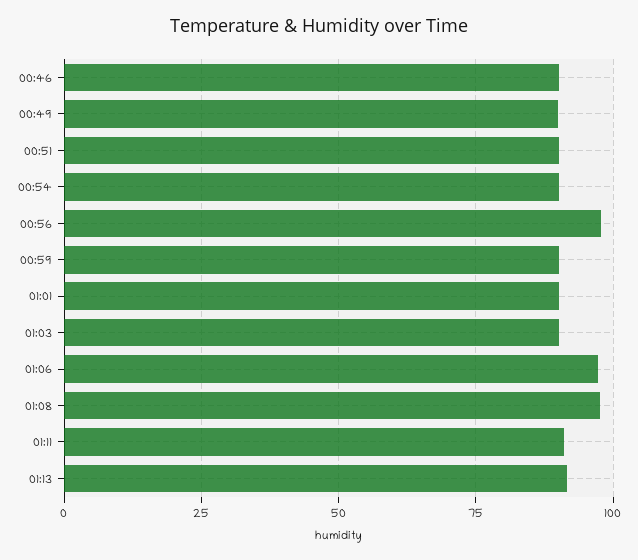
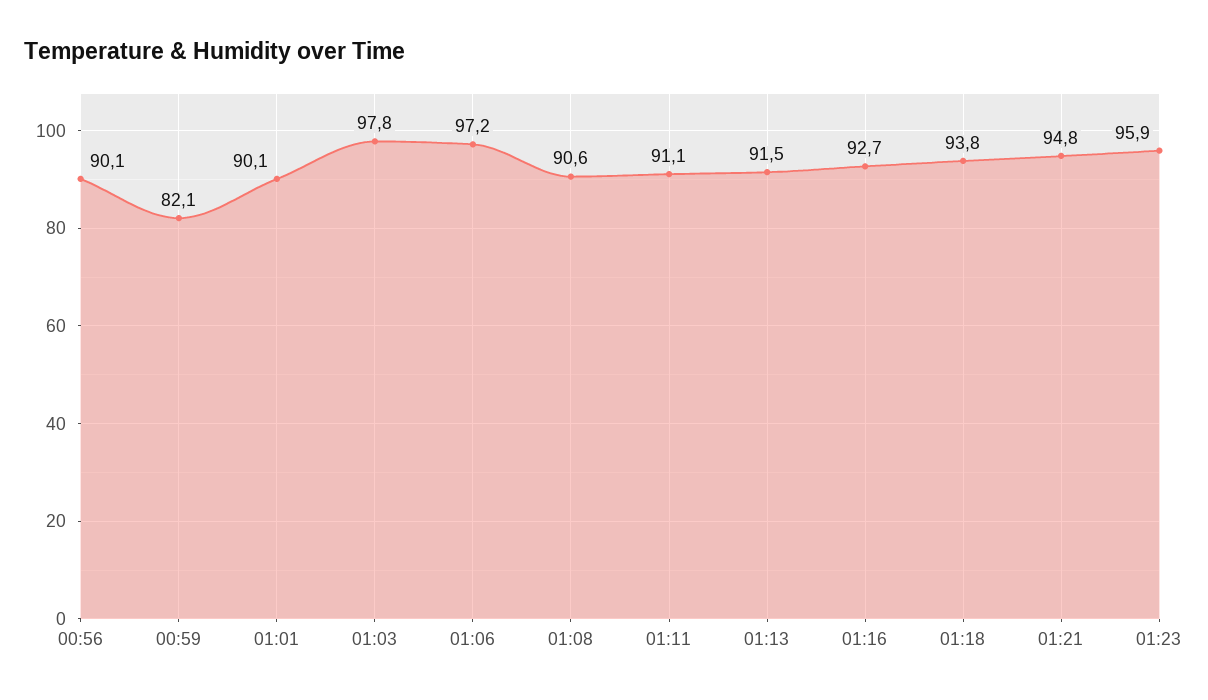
00:46: 90 -> none
00:49: 90 -> none
00:51: 90 -> none
00:54: 90 -> none
00:56: 97.5 -> 90.1
00:59: 90 -> 82.1
01:03: 90 -> 97.8
01:08: 97.5 -> 90.6
01:16: none -> 92.7
01:18: none -> 93.8
01:21: none -> 94.8
01:23: none -> 95.9

